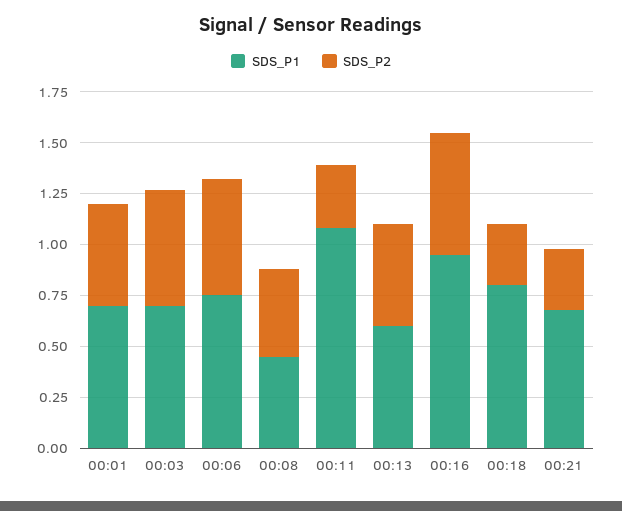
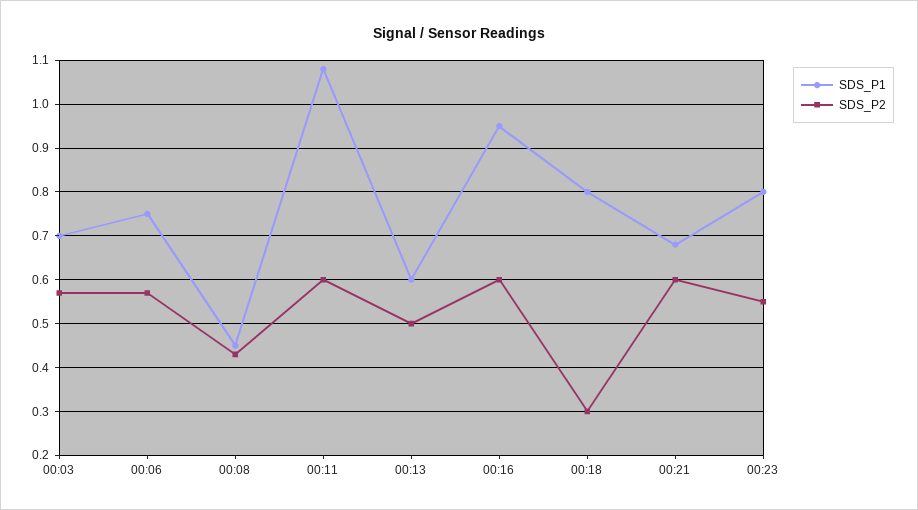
SDS_P1, 00:01: 0.7 -> none
SDS_P2, 00:01: 0.5 -> none
SDS_P2, 00:11: 0.3 -> 0.6
SDS_P2, 00:21: 0.3 -> 0.6
SDS_P1, 00:23: none -> 0.8
SDS_P2, 00:23: none -> 0.55

